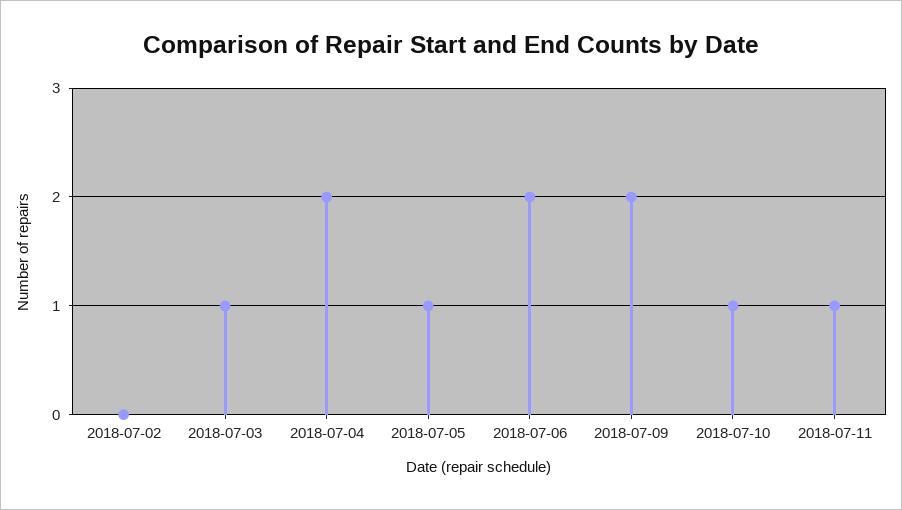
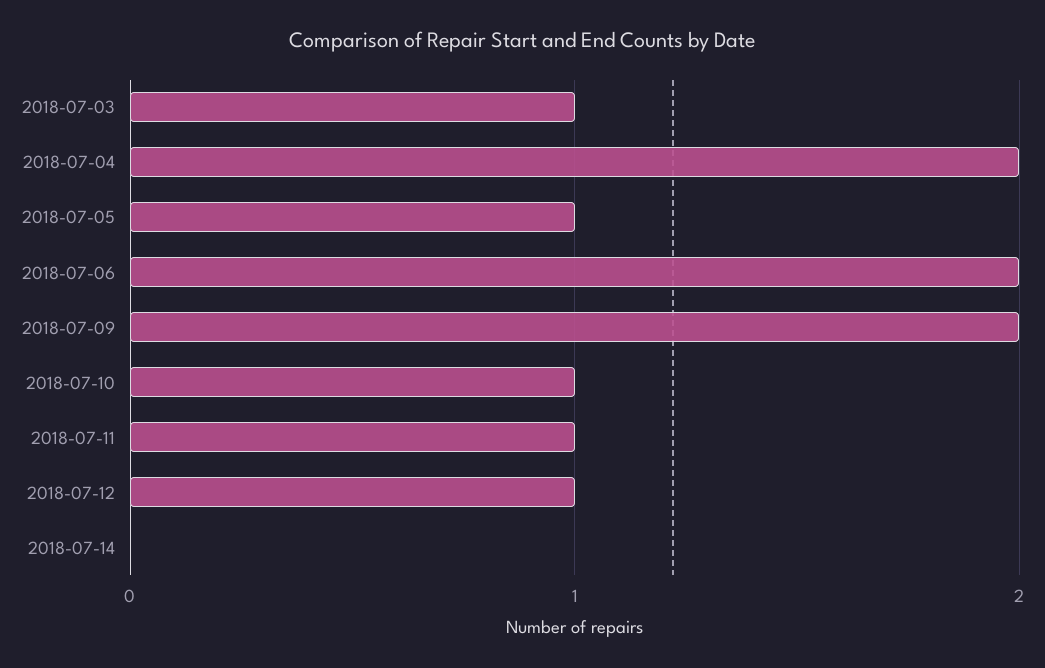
2018-07-02: 0 -> none
2018-07-12: none -> 1
2018-07-14: none -> 0

